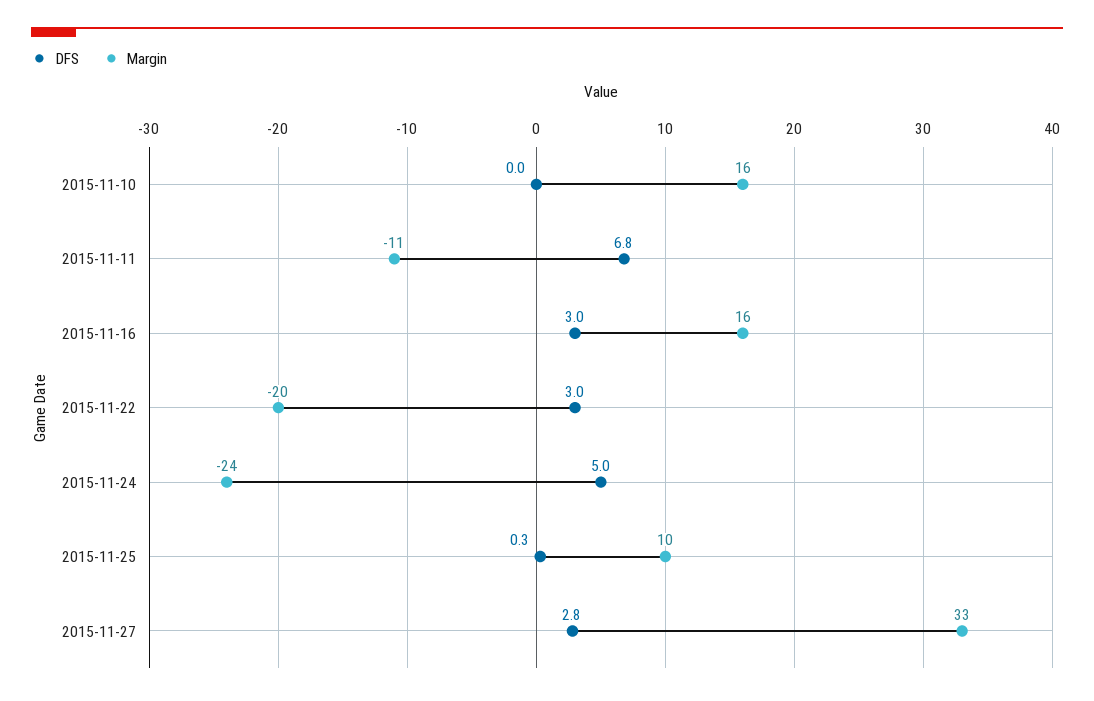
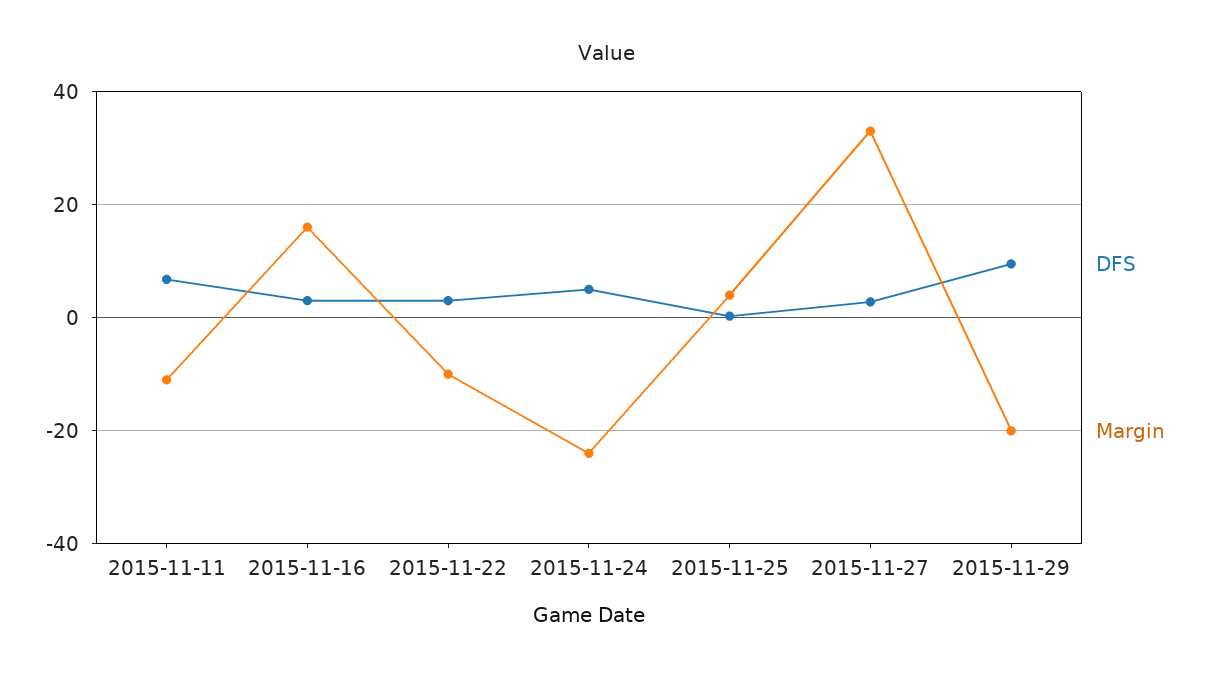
DFS, 2015-11-10: 0 -> none
Margin, 2015-11-10: 16 -> none
Margin, 2015-11-22: -20 -> -10
Margin, 2015-11-25: 10 -> 4
DFS, 2015-11-29: none -> 10
Margin, 2015-11-29: none -> -20

